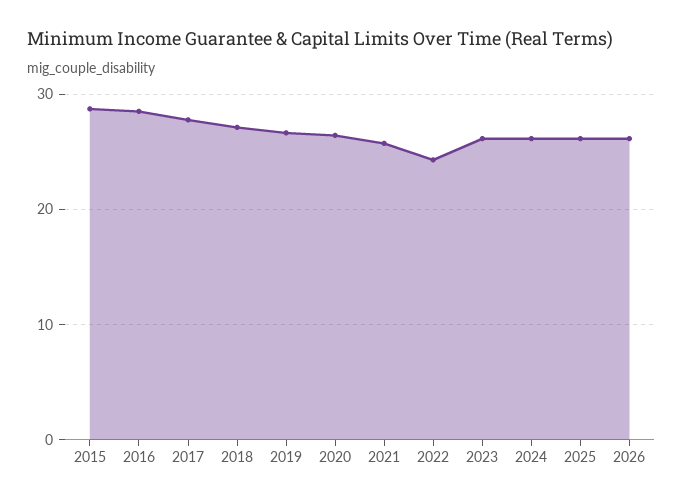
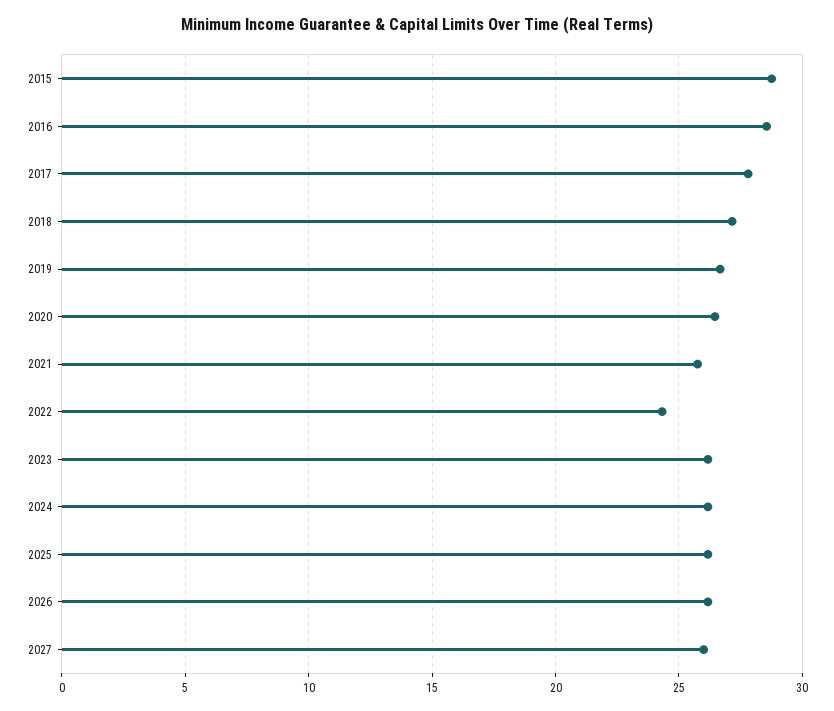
2027: none -> 26

